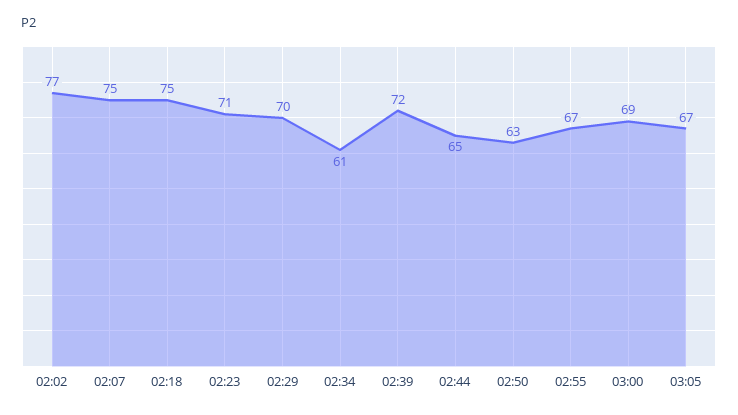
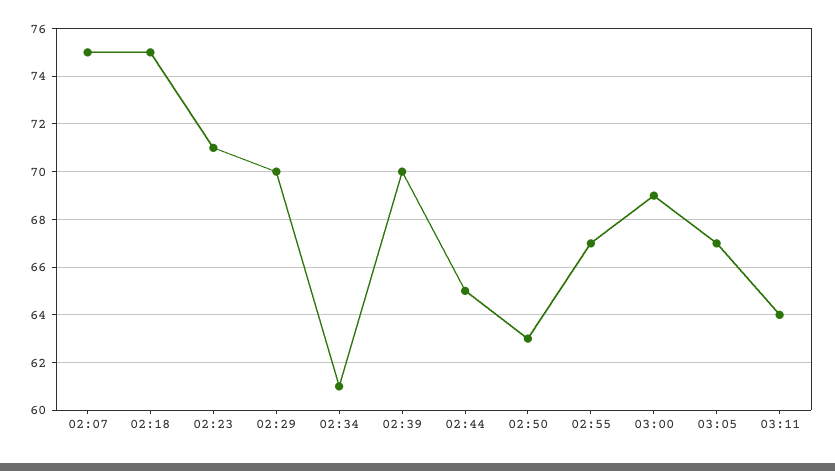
02:02: 77 -> none
02:39: 72 -> 70
03:11: none -> 64

